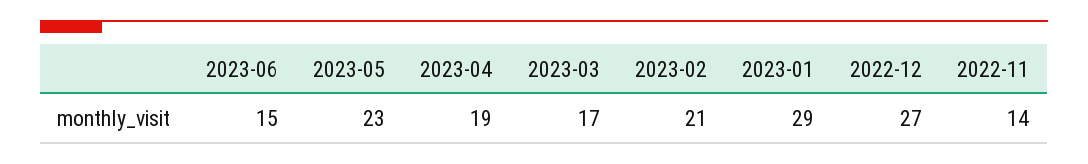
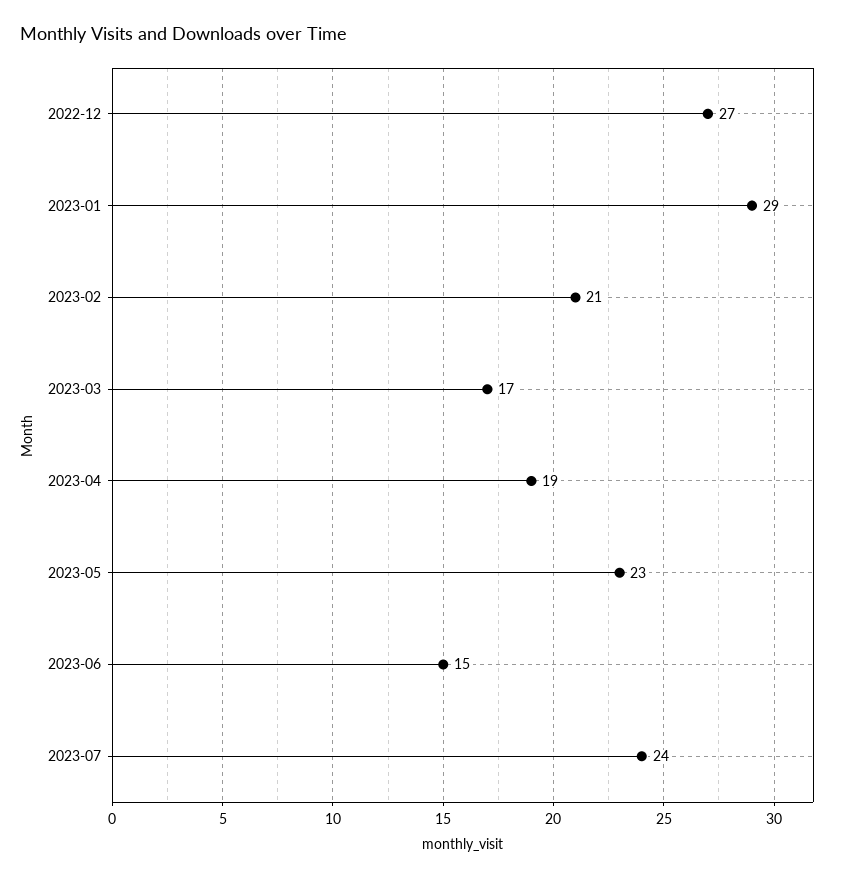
2022-11: 14 -> none
2023-07: none -> 24

